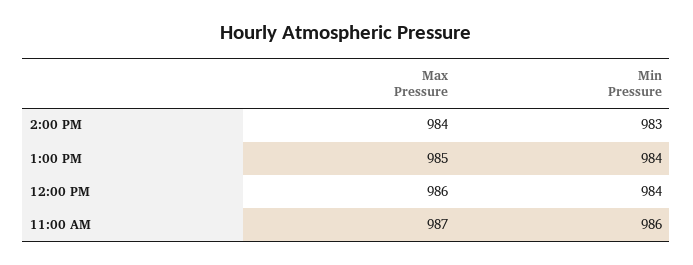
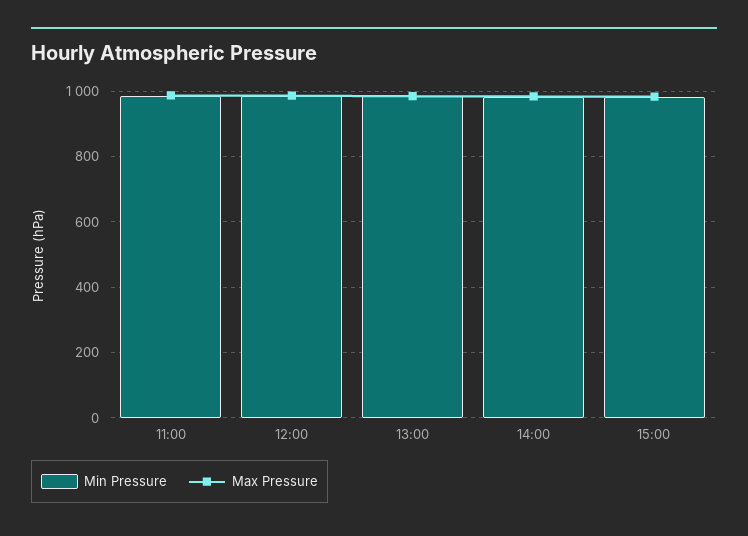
Min Pressure, 15:00: none -> 980
Max Pressure, 15:00: none -> 980

